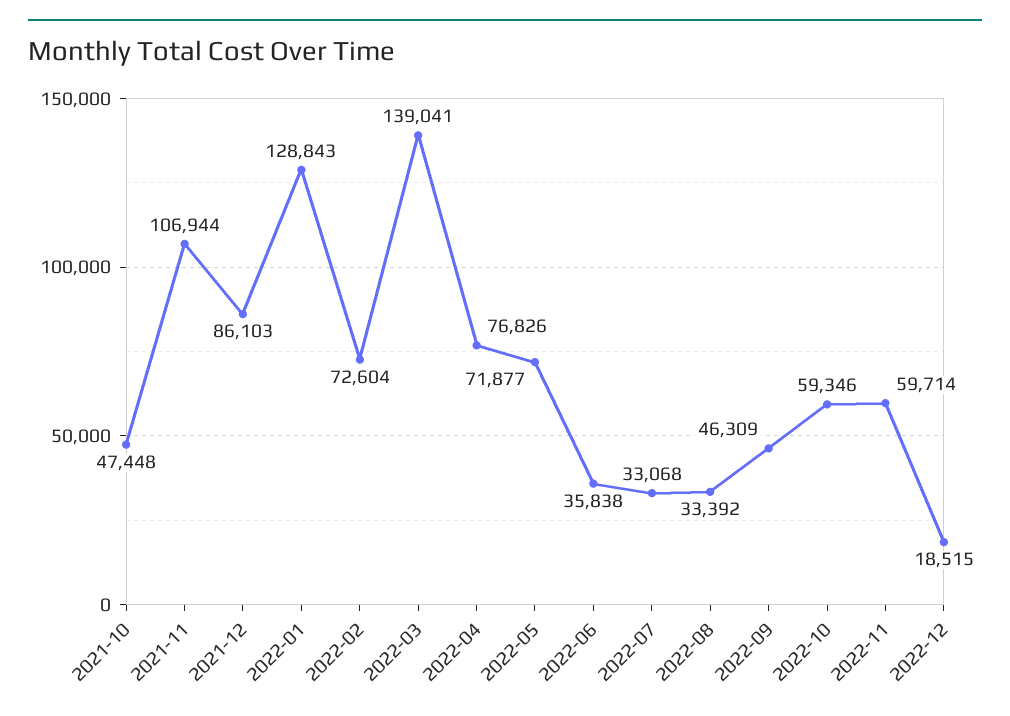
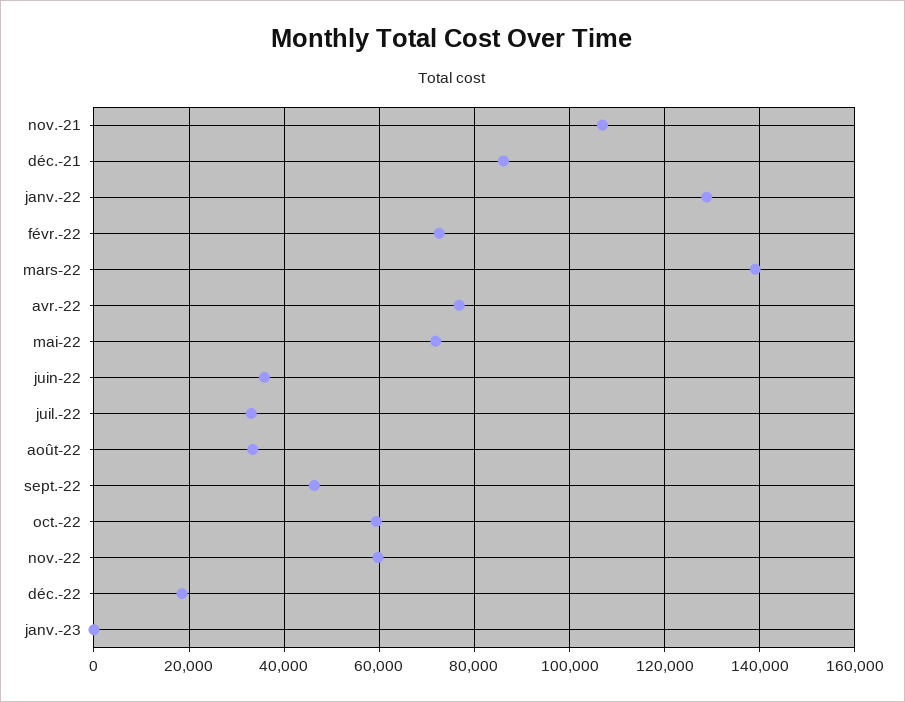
2021-10: 47448 -> none
janv.-23: none -> 0

